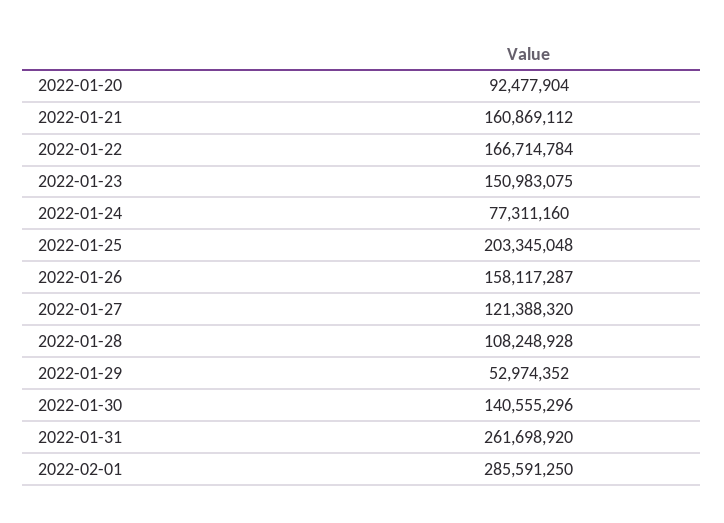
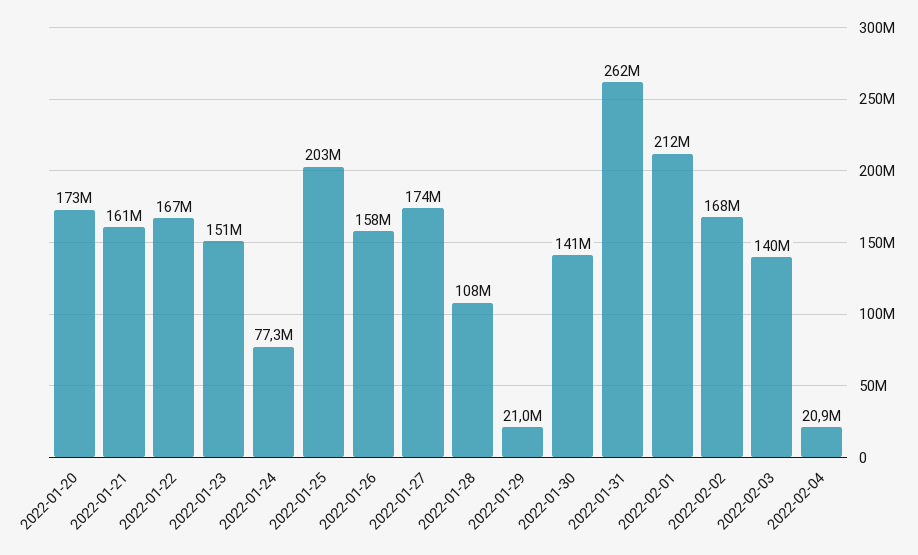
2022-01-20: 92477904 -> 173000000
2022-01-27: 121388320 -> 174000000
2022-01-29: 52974352 -> 21000000
2022-02-01: 285591250 -> 212000000
2022-02-02: none -> 168000000
2022-02-03: none -> 140000000
2022-02-04: none -> 20900000

